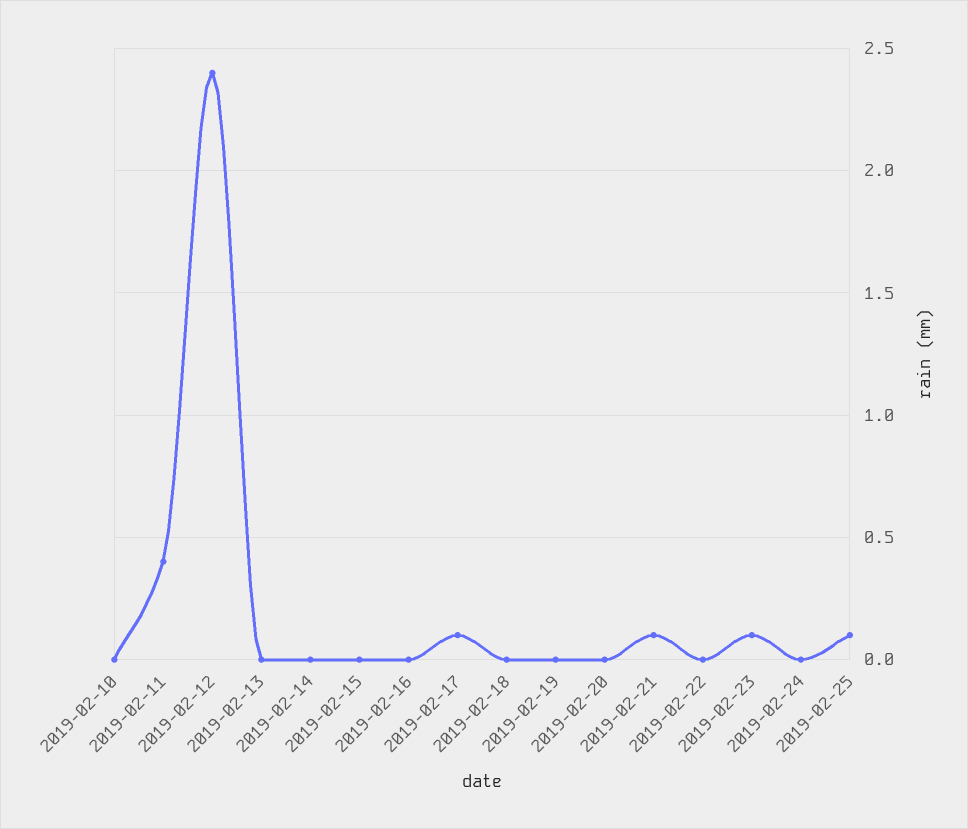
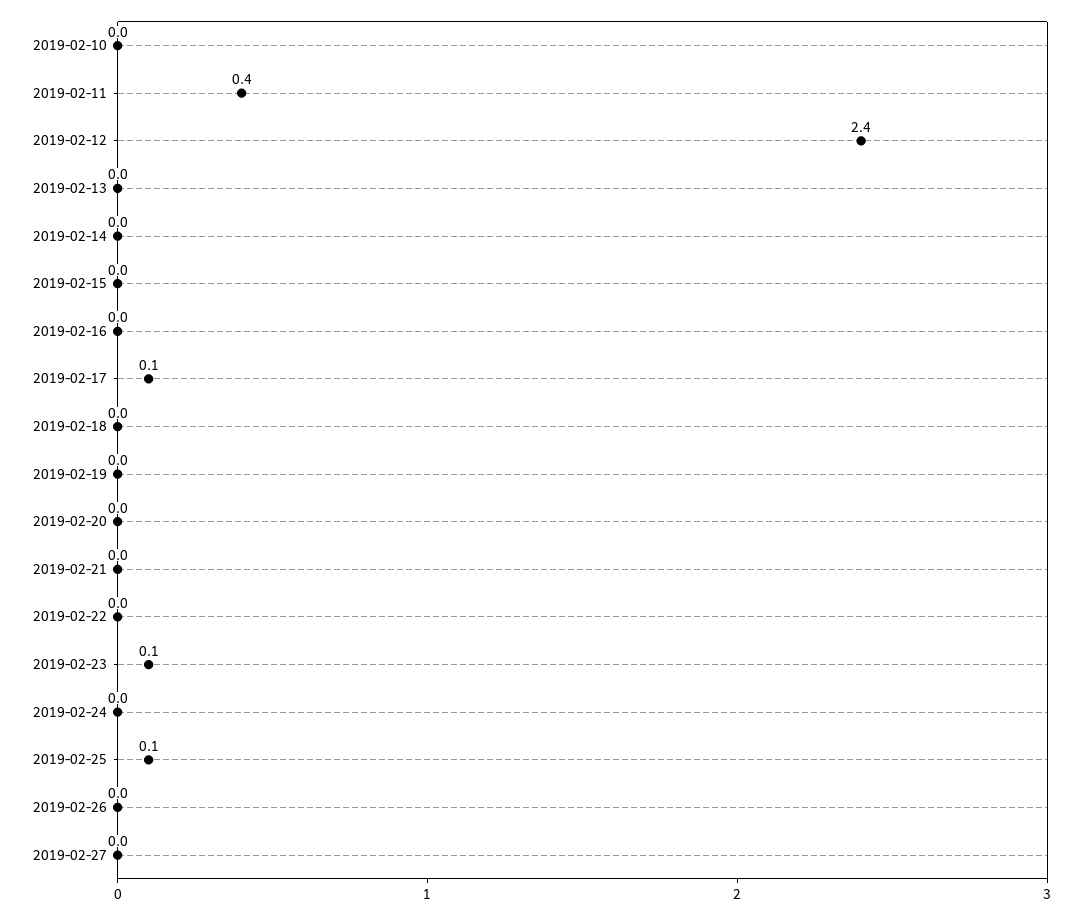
2019-02-21: 0.1 -> 0
2019-02-26: none -> 0
2019-02-27: none -> 0

